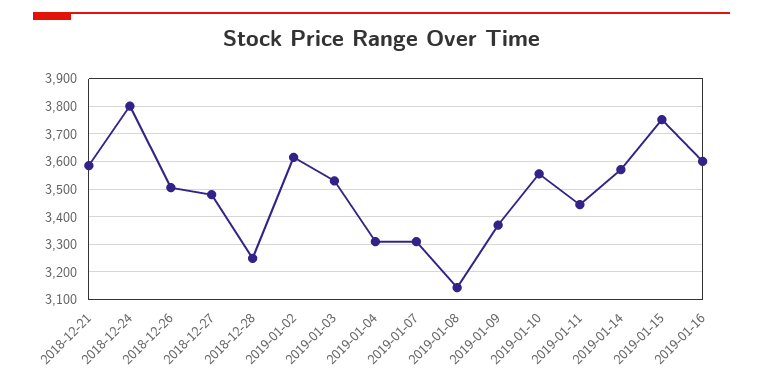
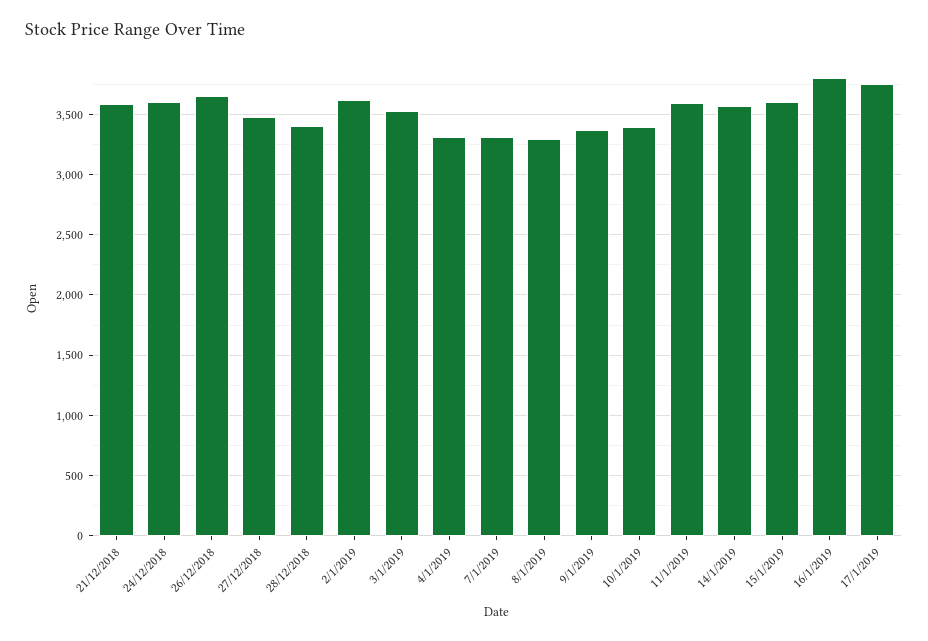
2018-12-24: 3800 -> 3600
2018-12-26: 3500 -> 3650
2018-12-28: 3250 -> 3400
2019-01-08: 3150 -> 3300
2019-01-10: 3550 -> 3400
2019-01-11: 3450 -> 3600
2019-01-15: 3750 -> 3600
2019-01-16: 3600 -> 3800
17/1/2019: none -> 3750

